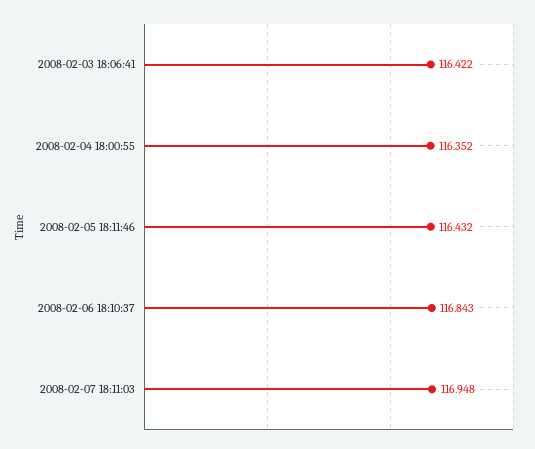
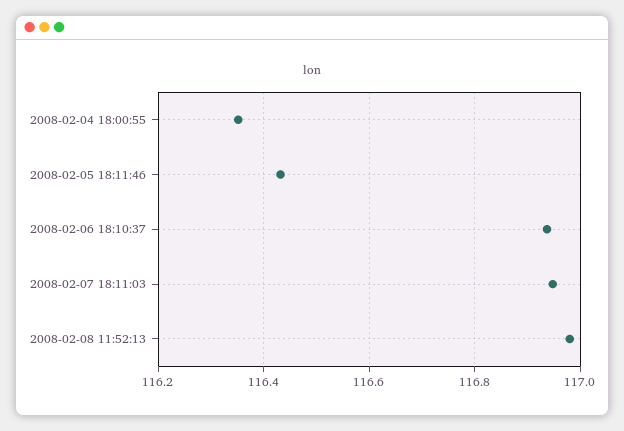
2008-02-03 18:06:41: 116.422 -> none
2008-02-06 18:10:37: 116.843 -> 116.94
2008-02-08 11:52:13: none -> 116.98

